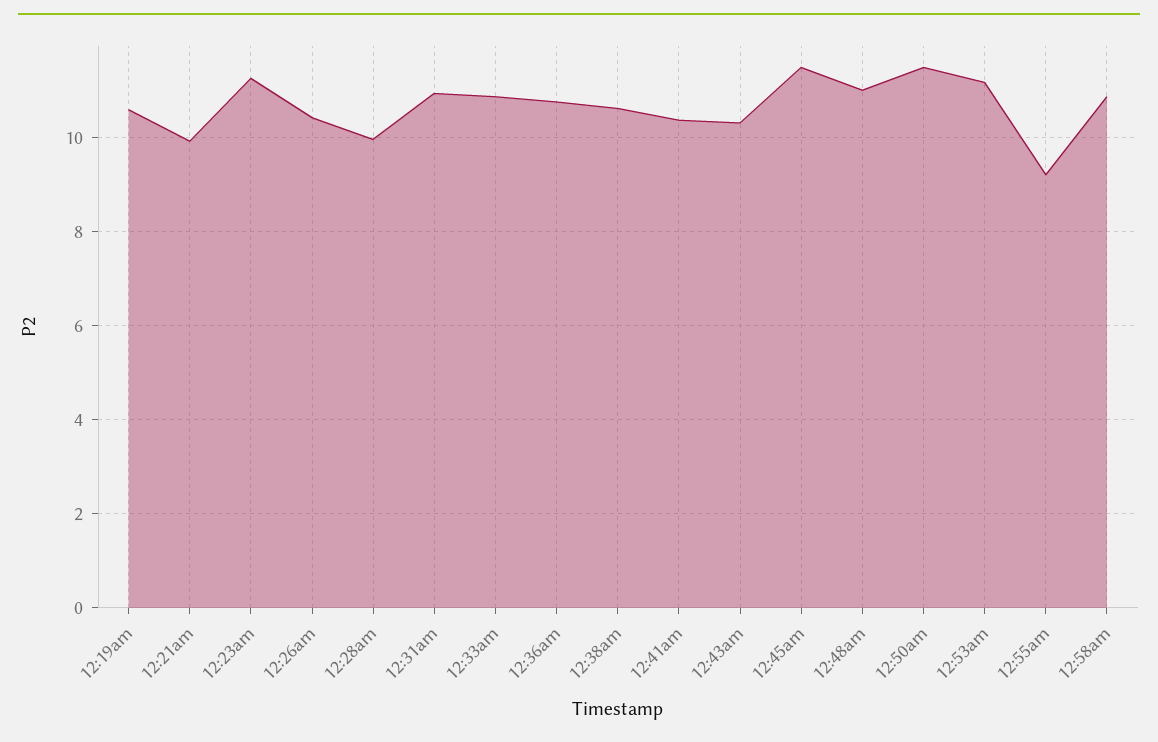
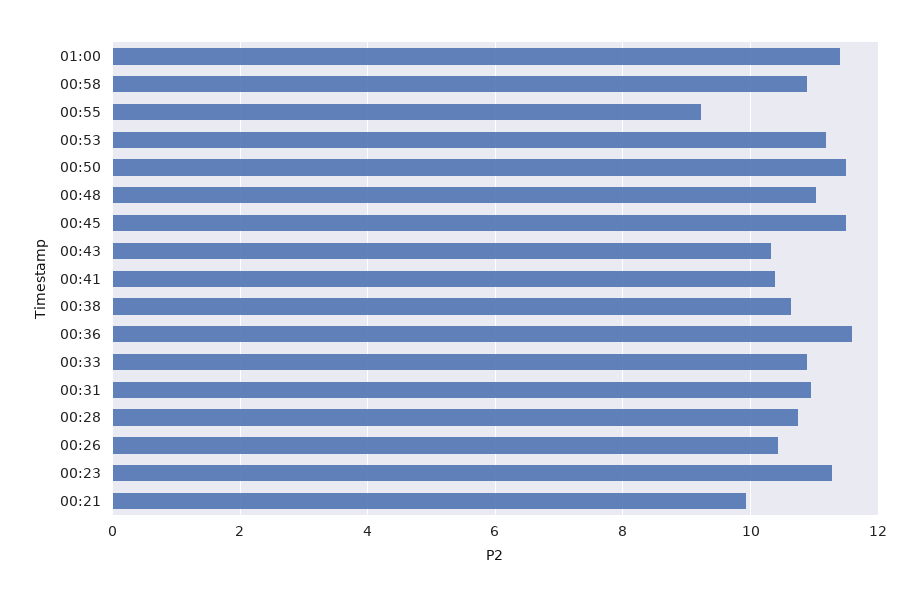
12:19am: 10.6 -> none
12:28am: 10 -> 10.8
12:36am: 10.8 -> 11.6
01:00: none -> 11.4

